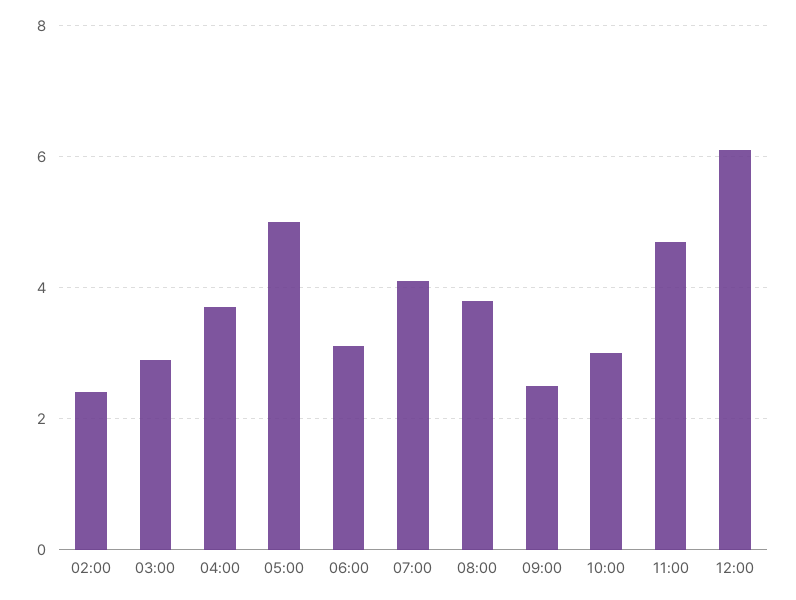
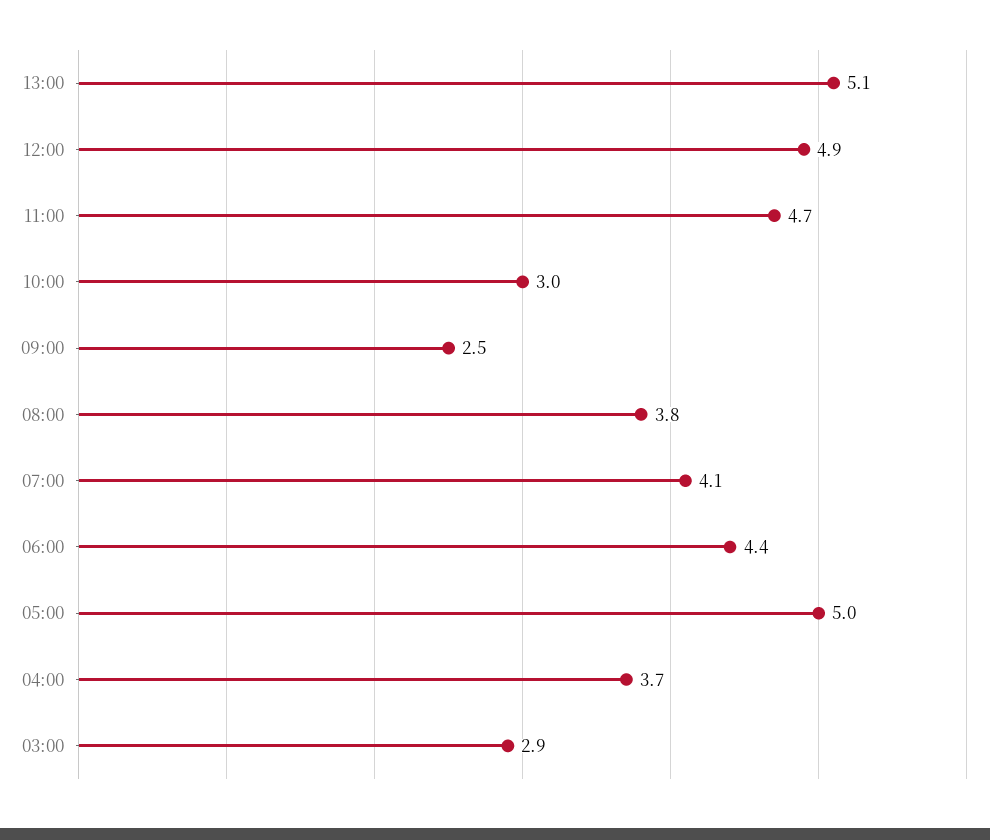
02:00: 2.5 -> none
06:00: 3 -> 4.4
12:00: 6 -> 4.9
13:00: none -> 5.1

